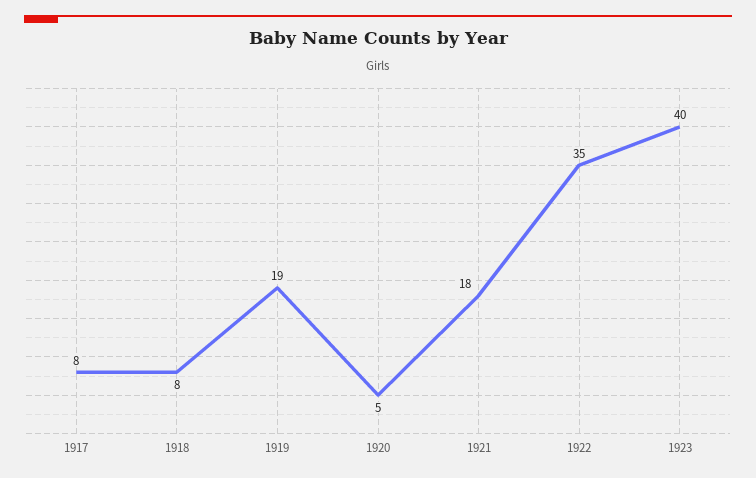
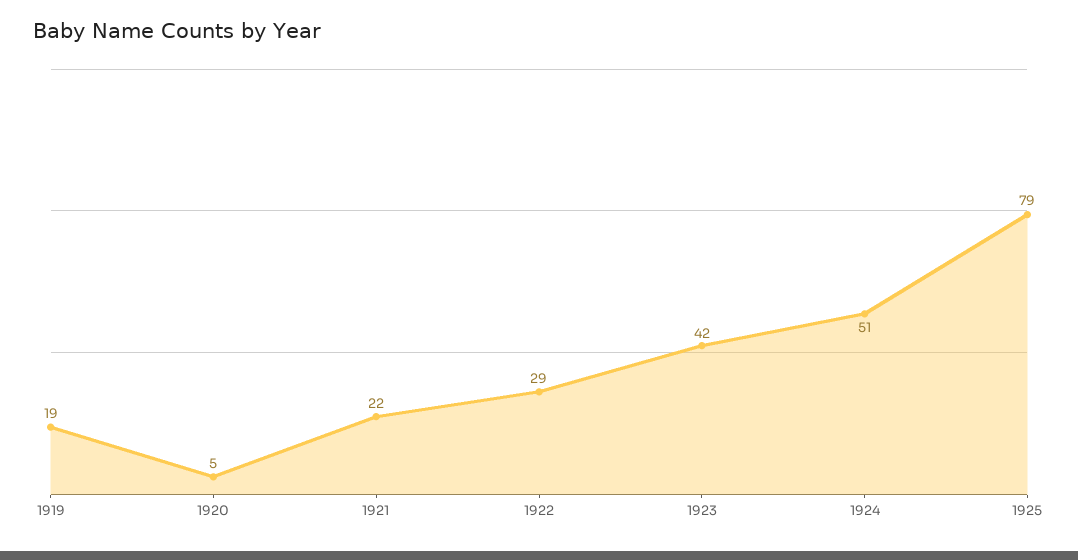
1917: 8 -> none
1918: 8 -> none
1921: 18 -> 22
1922: 35 -> 29
1923: 40 -> 42
1924: none -> 51
1925: none -> 79

